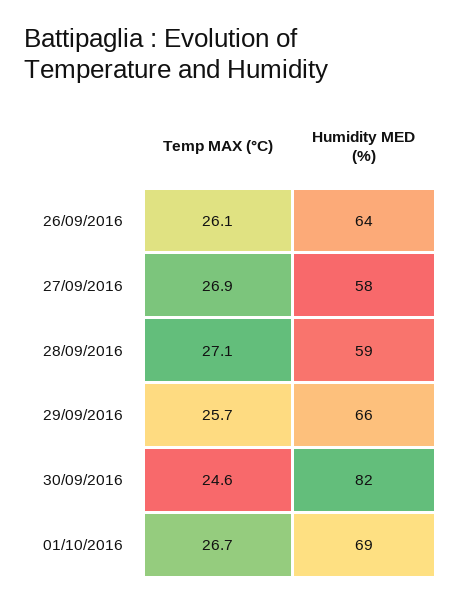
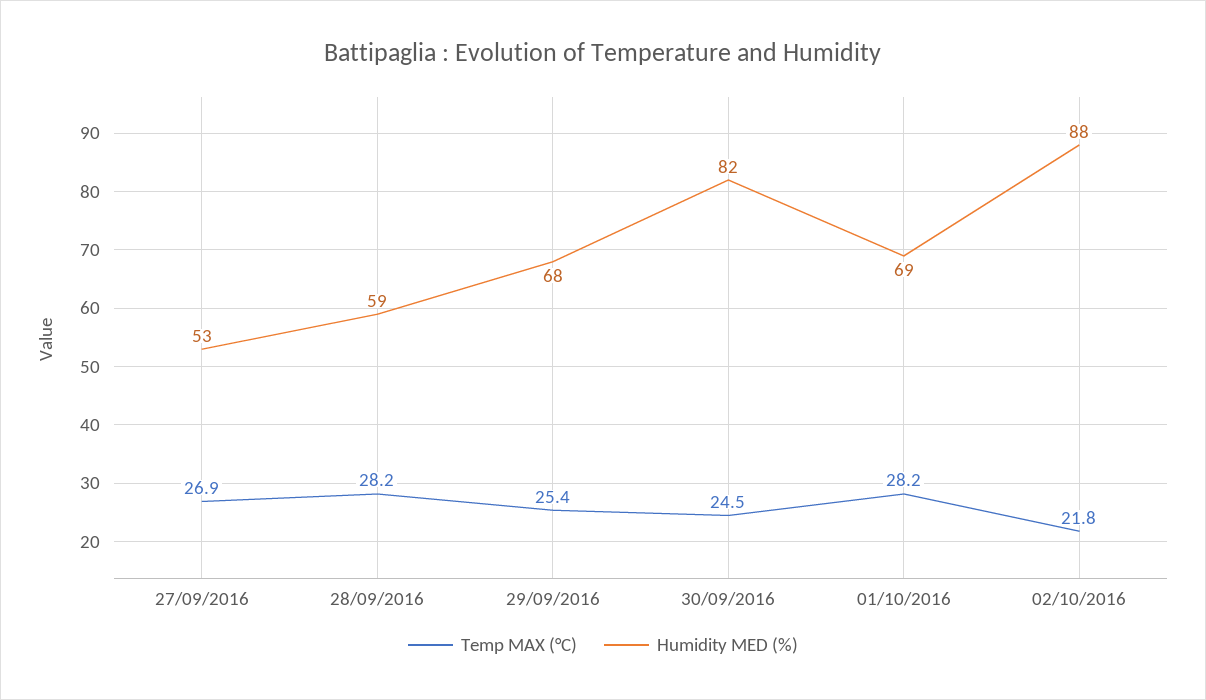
Temp MAX (°C), 26/09/2016: 26.1 -> none
Humidity MED (%), 26/09/2016: 64 -> none
Humidity MED (%), 27/09/2016: 58 -> 53
Temp MAX (°C), 28/09/2016: 27.1 -> 28.2
Temp MAX (°C), 29/09/2016: 25.7 -> 25.4
Humidity MED (%), 29/09/2016: 66 -> 68
Temp MAX (°C), 30/09/2016: 24.6 -> 24.5
Temp MAX (°C), 01/10/2016: 26.7 -> 28.2
Temp MAX (°C), 02/10/2016: none -> 21.8
Humidity MED (%), 02/10/2016: none -> 88

